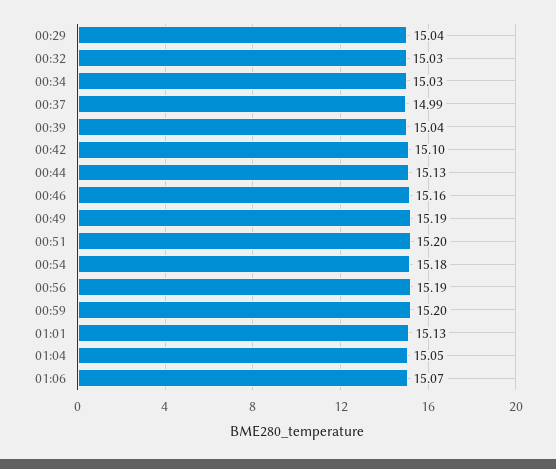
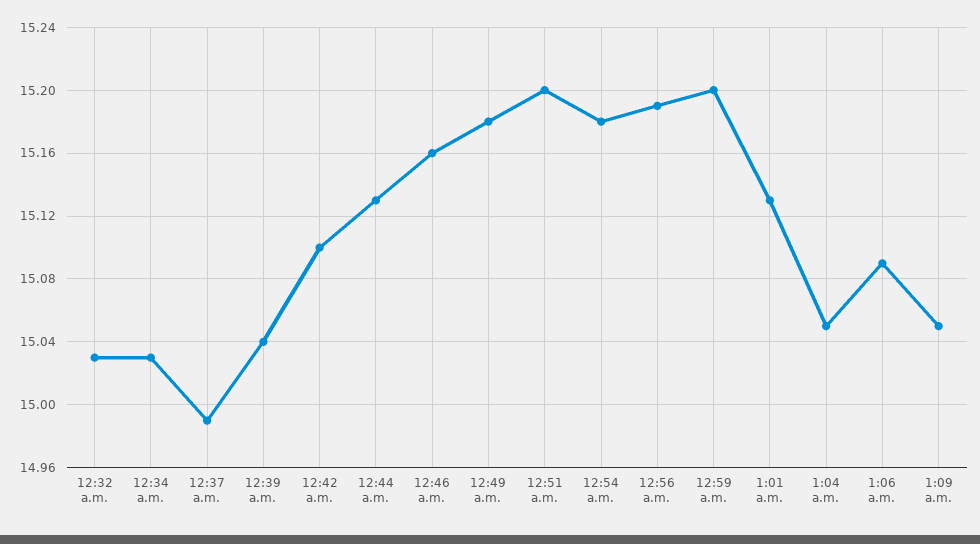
00:29: 15.04 -> none
00:49: 15.19 -> 15.18
01:06: 15.07 -> 15.09
1:09 a.m.: none -> 15.05

